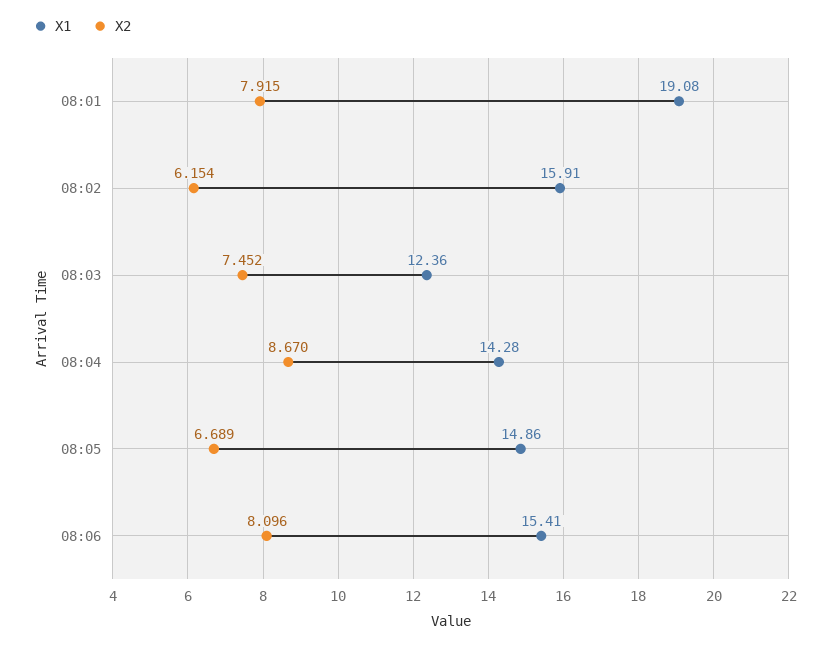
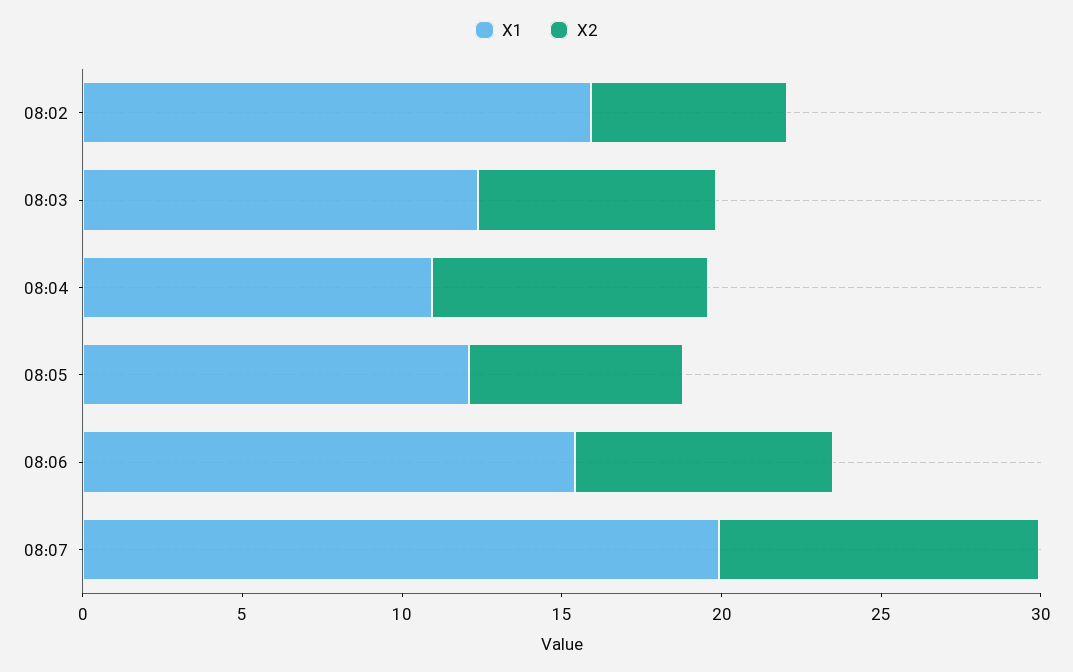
X1, 08:01: 19.08 -> none
X2, 08:01: 7.915 -> none
X1, 08:04: 14.28 -> 11
X1, 08:05: 14.86 -> 12
X1, 08:07: none -> 20
X2, 08:07: none -> 10

